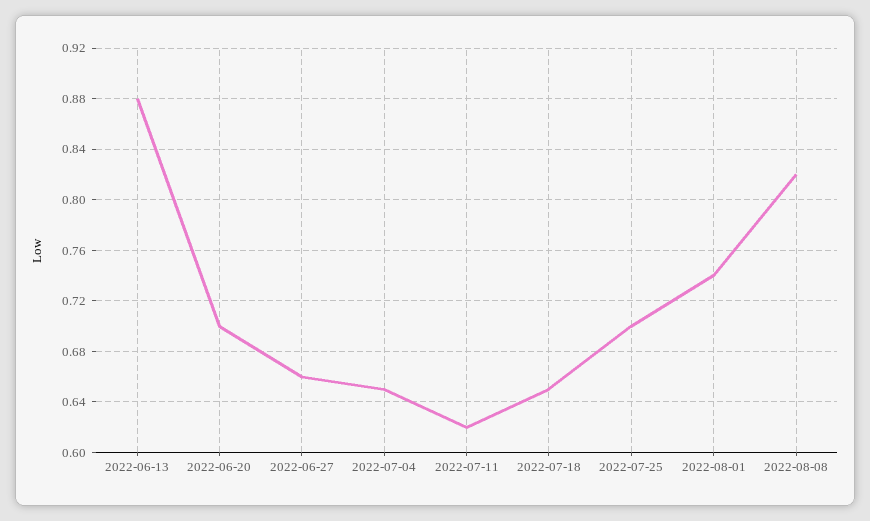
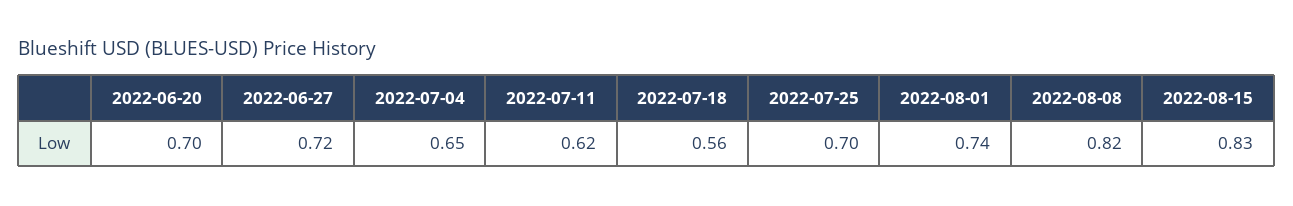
2022-06-13: 0.88 -> none
2022-06-27: 0.66 -> 0.72
2022-07-18: 0.65 -> 0.56
2022-08-15: none -> 0.83

